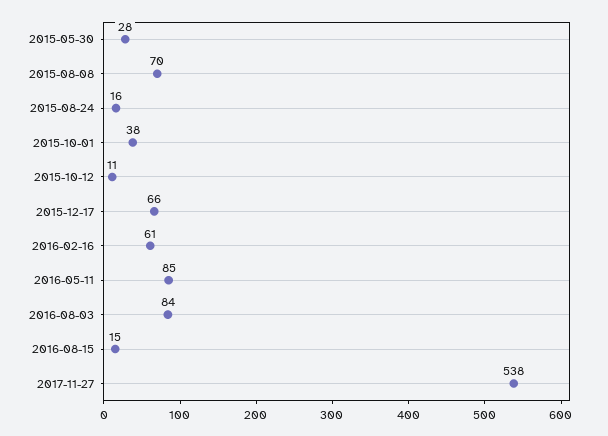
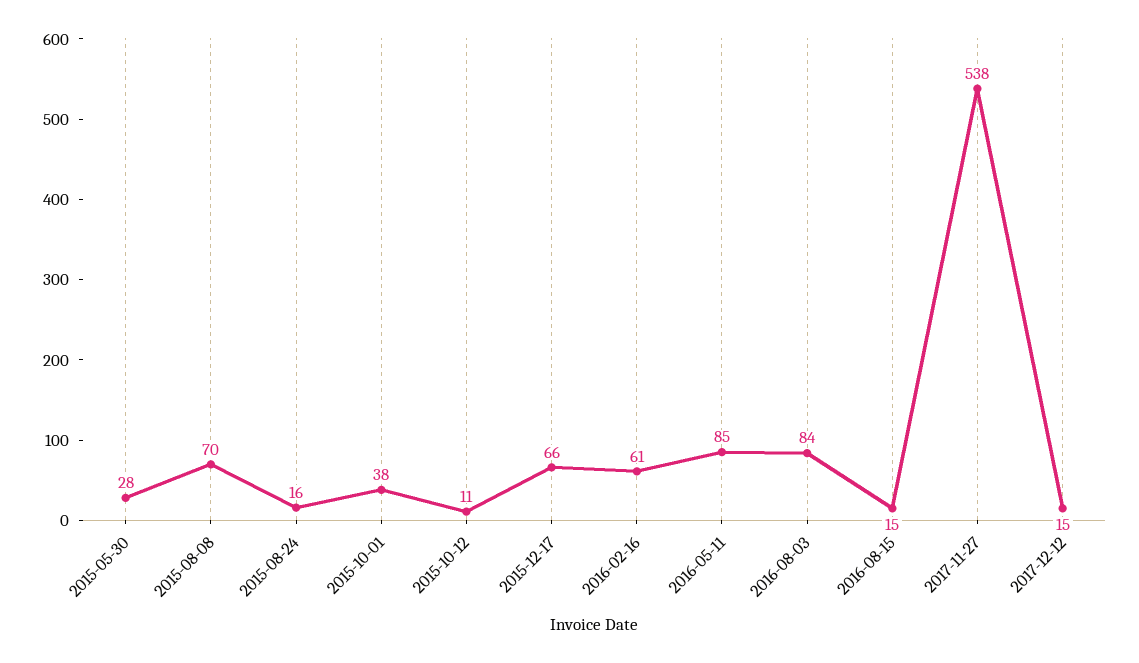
2017-12-12: none -> 15

